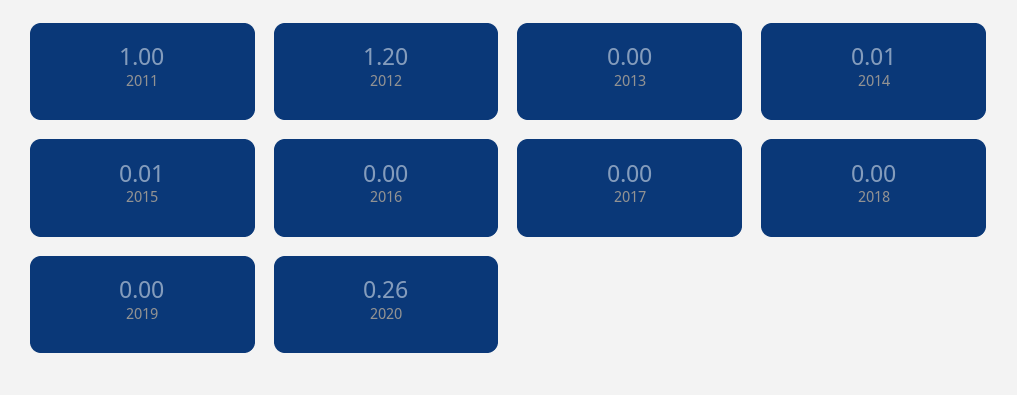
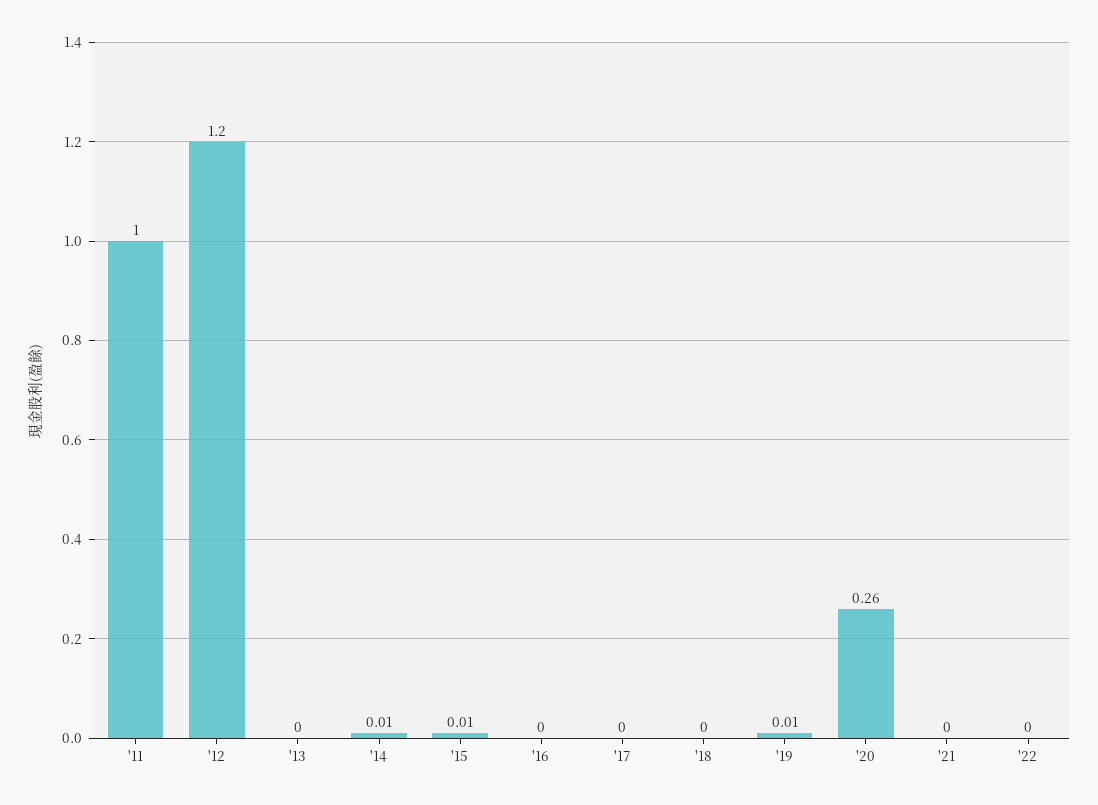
2019: 0 -> 0.01
'21: none -> 0
'22: none -> 0

